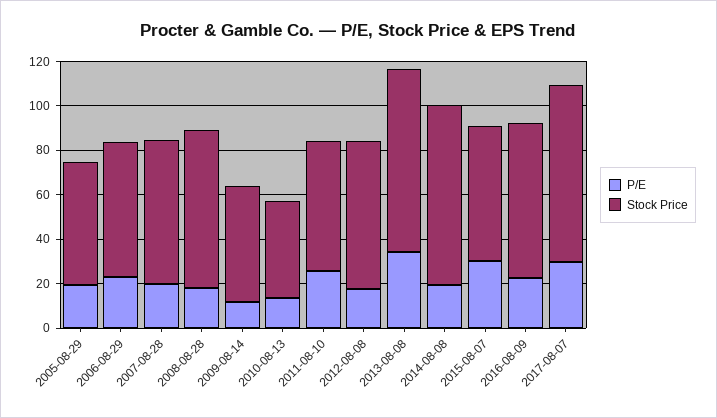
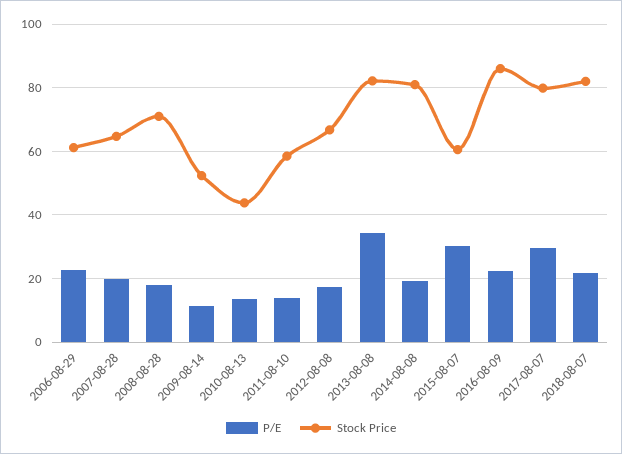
P/E, 2005-08-29: 20 -> none
Stock Price, 2005-08-29: 55 -> none
P/E, 2011-08-10: 25 -> 14
Stock Price, 2016-08-09: 70 -> 86
P/E, 2018-08-07: none -> 22
Stock Price, 2018-08-07: none -> 82

